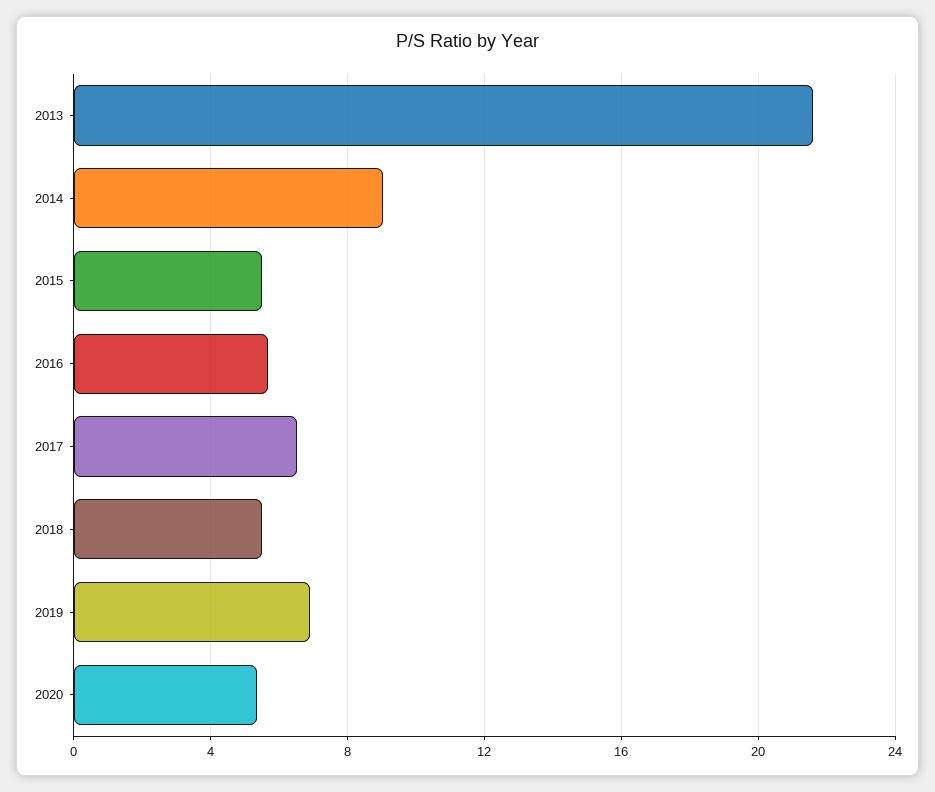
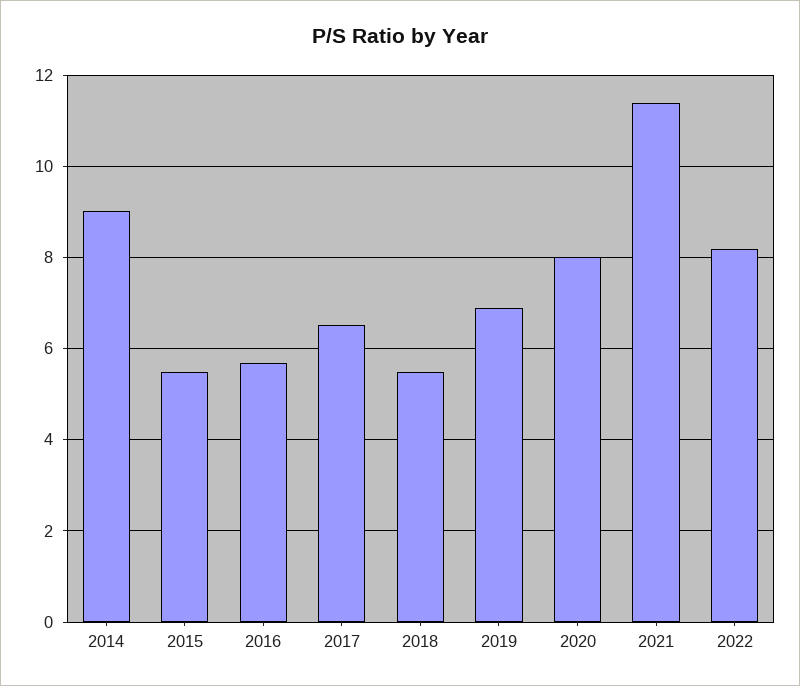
2013: 21.5 -> none
2020: 5.5 -> 8
2021: none -> 11.4
2022: none -> 8.2

